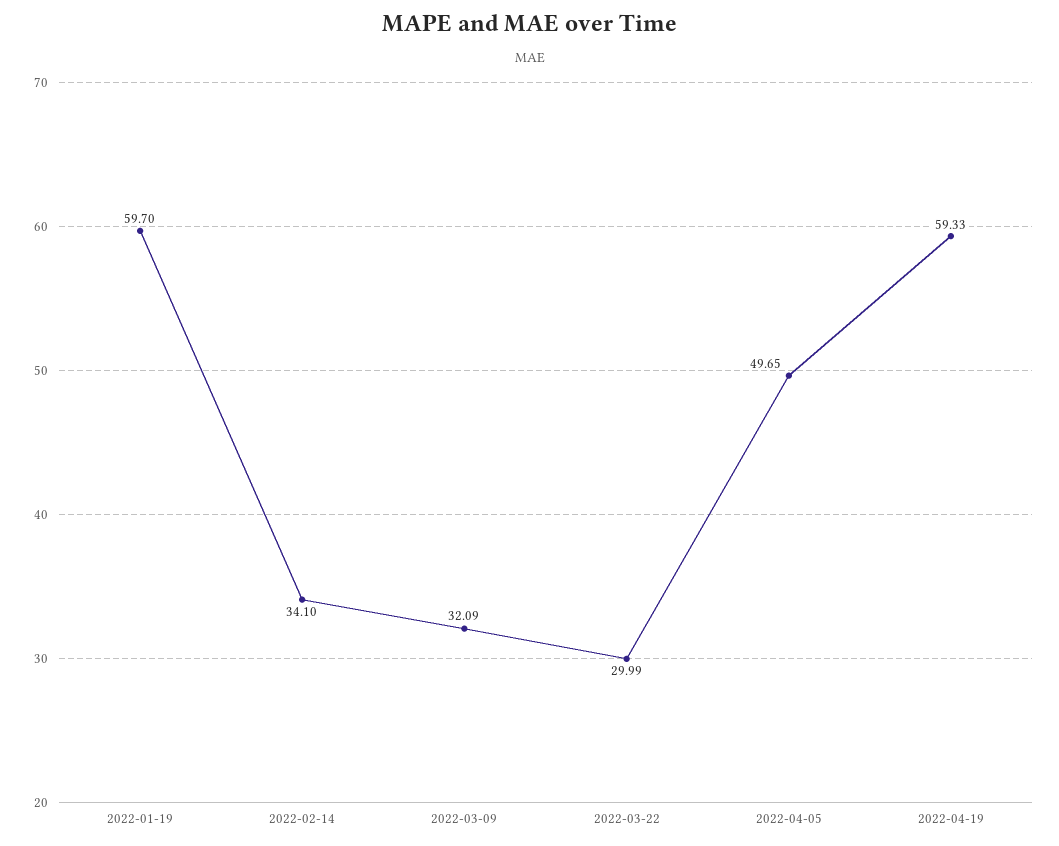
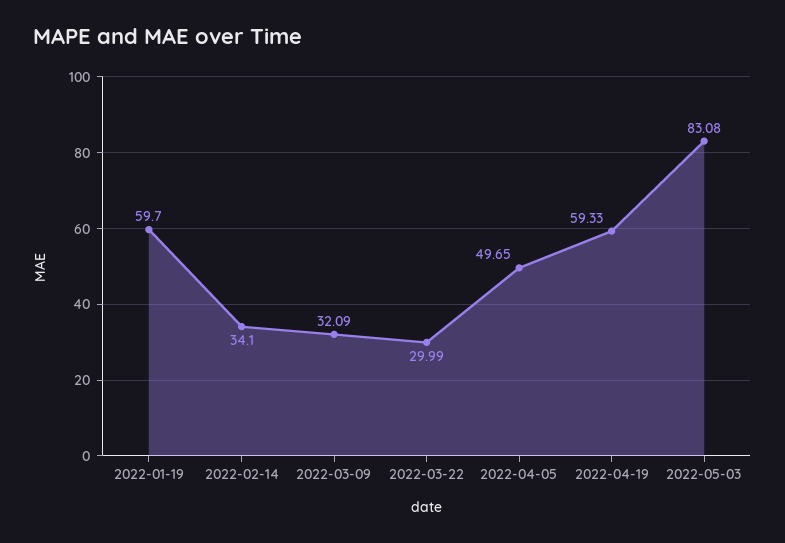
2022-05-03: none -> 83.08

